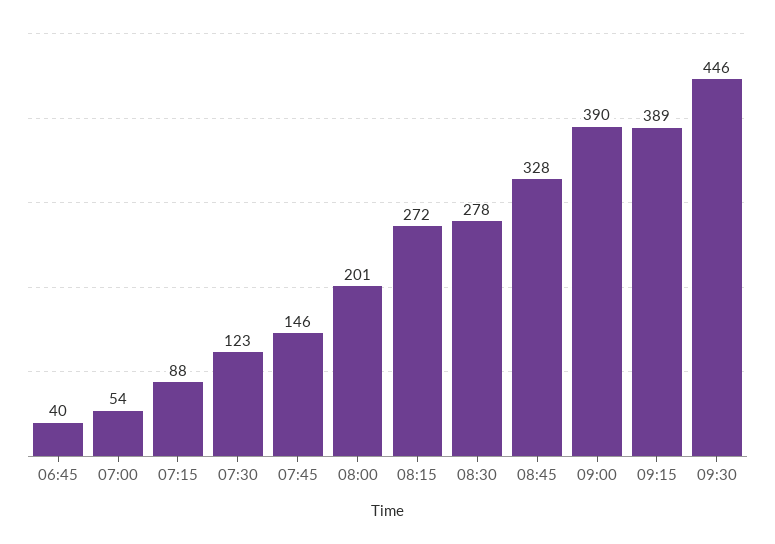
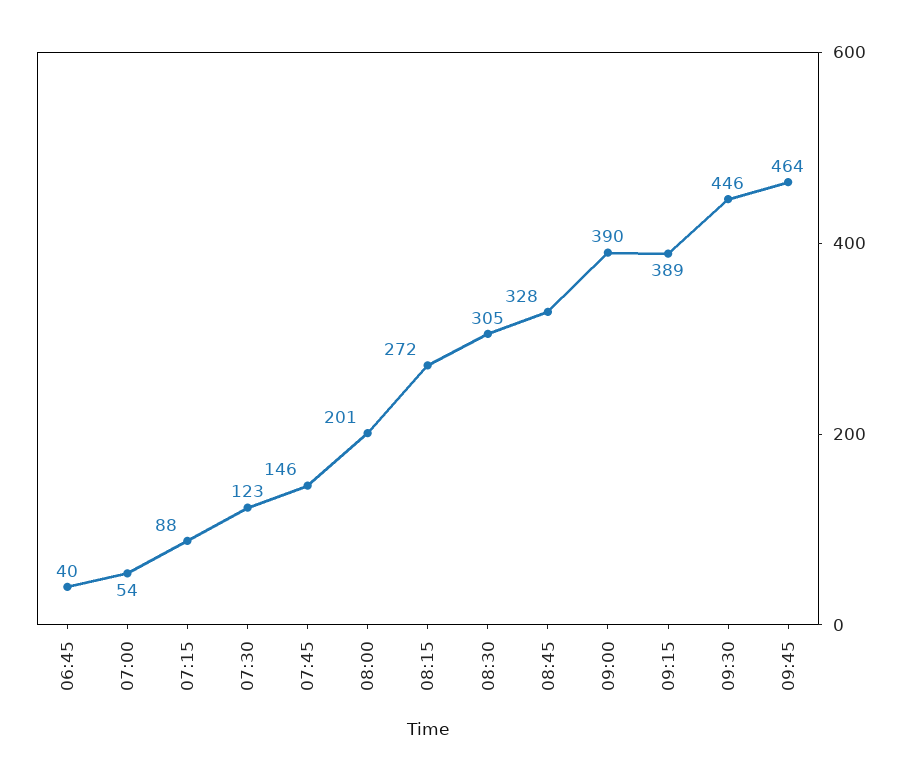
08:30: 278 -> 305
09:45: none -> 464

